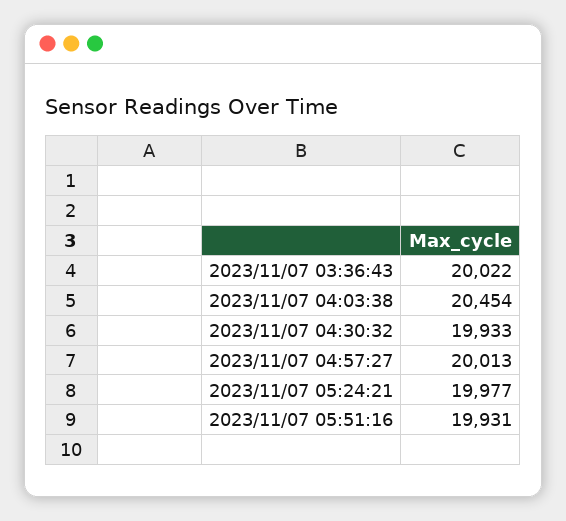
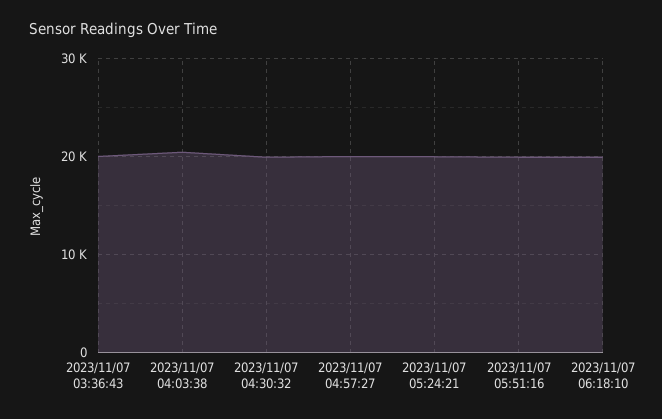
2023/11/07 06:18:10: none -> 20000

